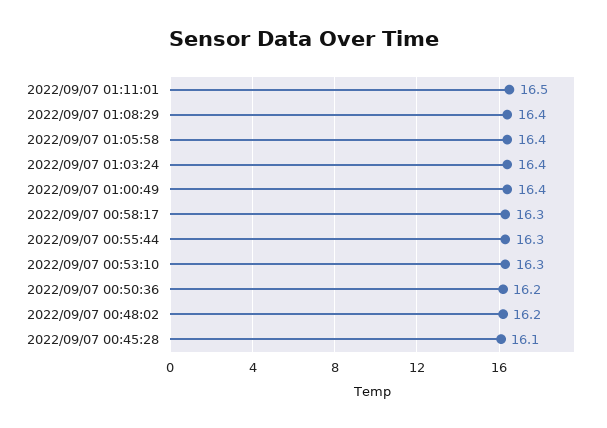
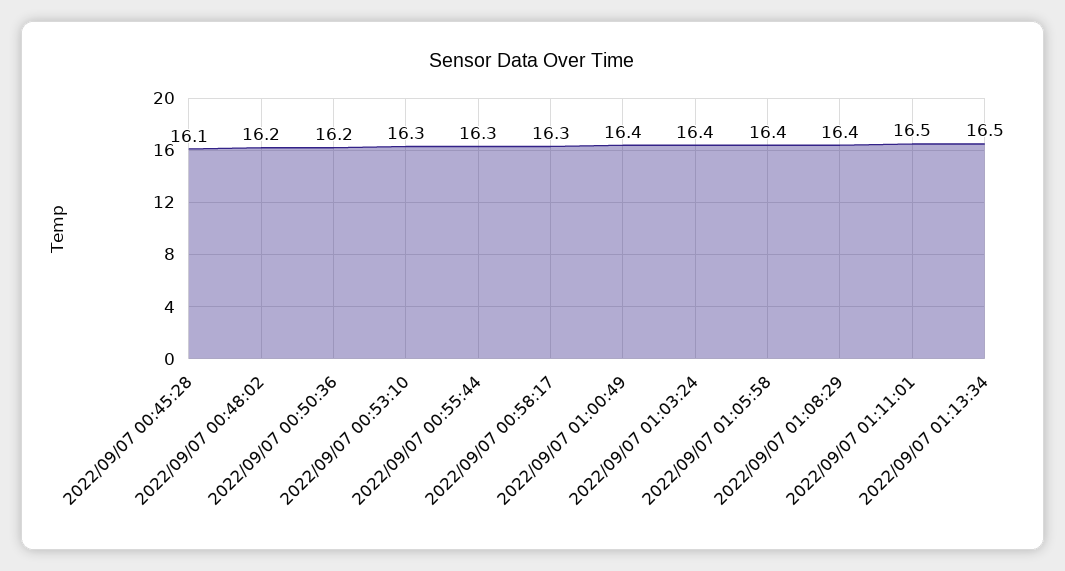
2022/09/07 01:13:34: none -> 16.5

